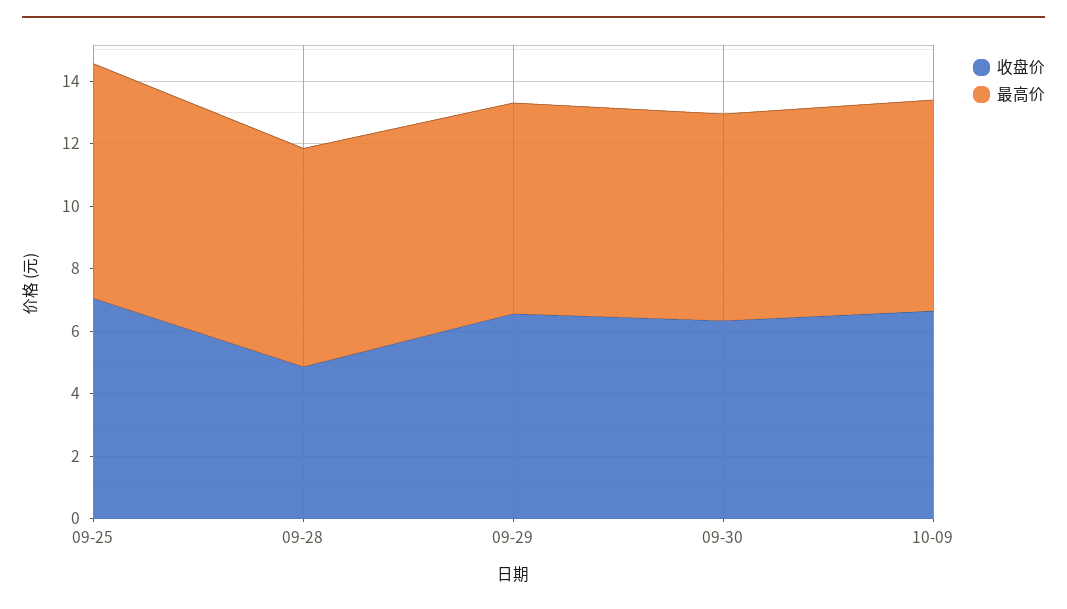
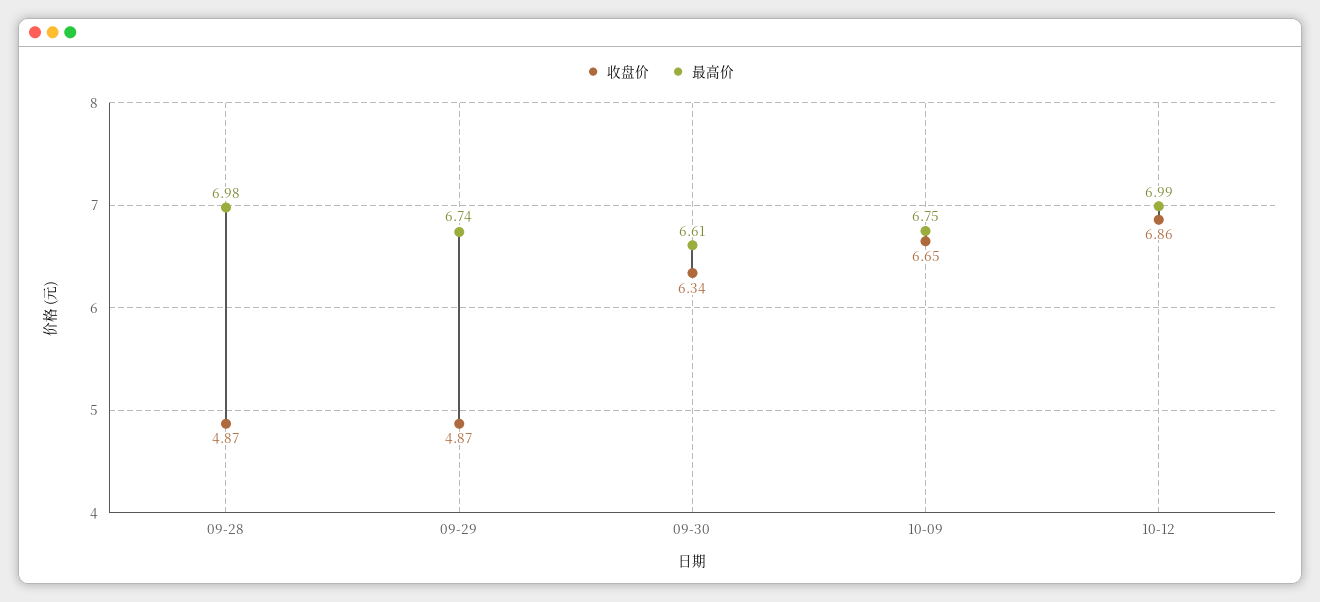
收盘价, 09-25: 7 -> none
最高价, 09-25: 7.5 -> none
收盘价, 09-29: 6.5 -> 4.87
收盘价, 10-12: none -> 6.86
最高价, 10-12: none -> 6.99

